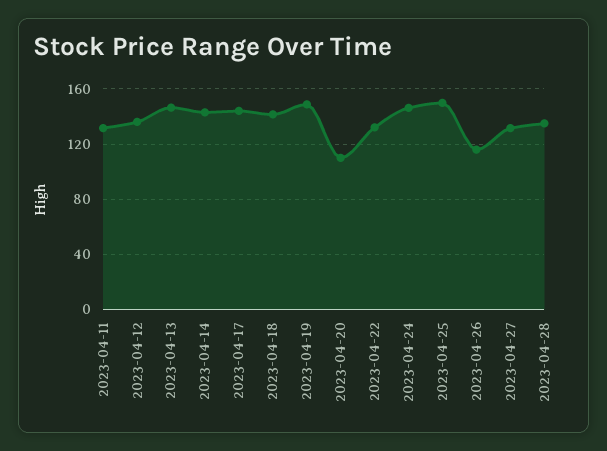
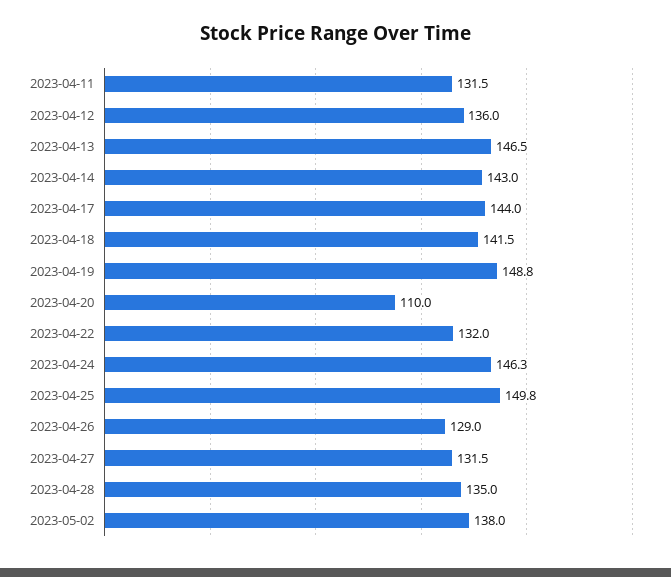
2023-04-26: 115 -> 129
2023-05-02: none -> 138

